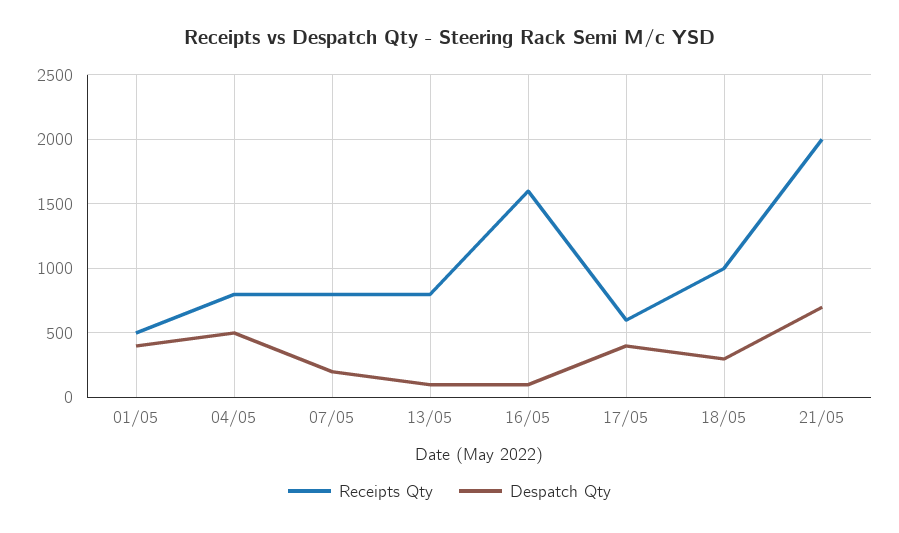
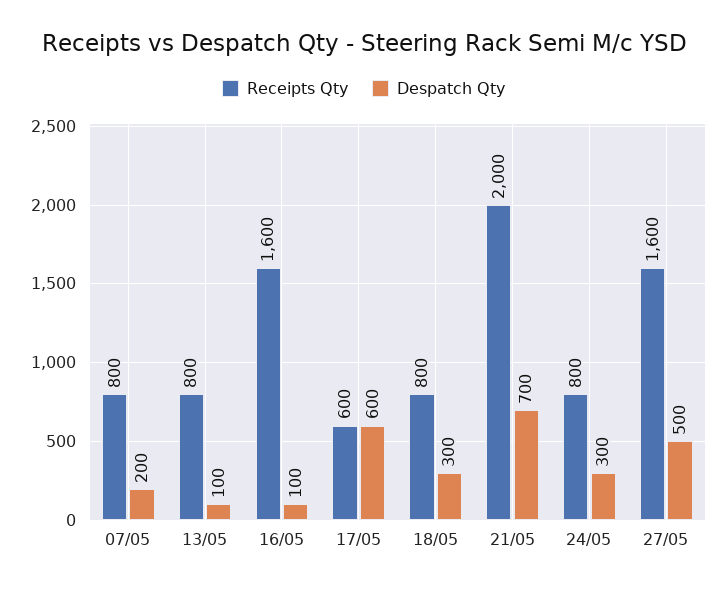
Receipts Qty, 01/05: 500 -> none
Despatch Qty, 01/05: 400 -> none
Receipts Qty, 04/05: 800 -> none
Despatch Qty, 04/05: 500 -> none
Despatch Qty, 17/05: 400 -> 600
Receipts Qty, 18/05: 1000 -> 800
Receipts Qty, 24/05: none -> 800
Despatch Qty, 24/05: none -> 300
Receipts Qty, 27/05: none -> 1600
Despatch Qty, 27/05: none -> 500

